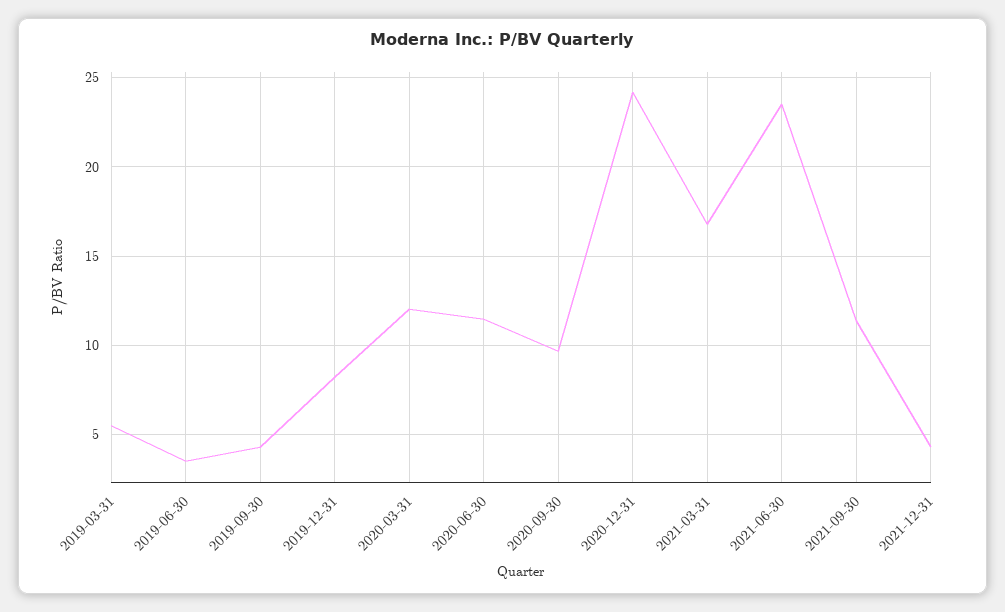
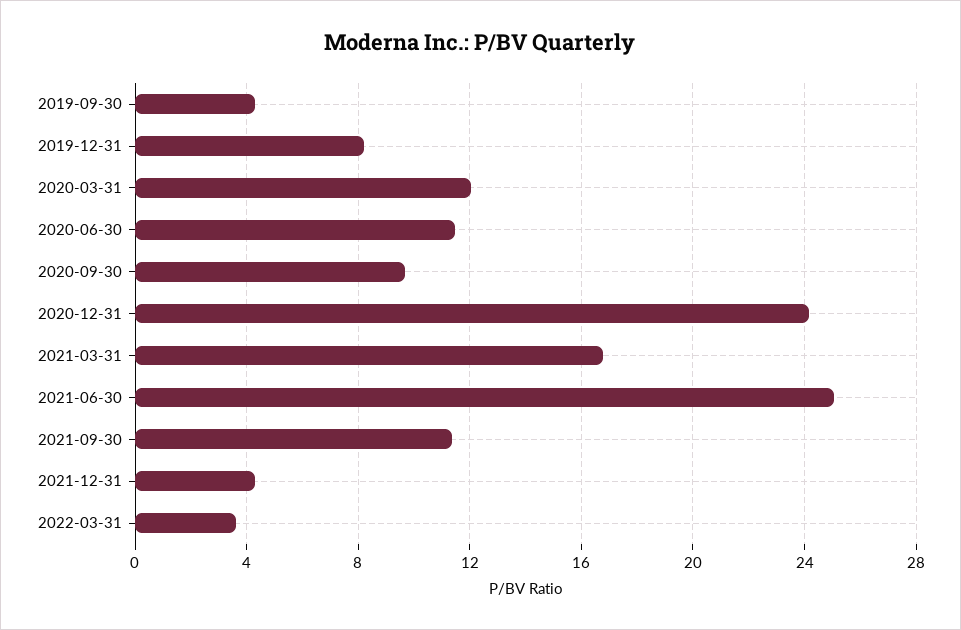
2019-03-31: 5.5 -> none
2019-06-30: 3.5 -> none
2021-06-30: 23.5 -> 25
2022-03-31: none -> 3.5

